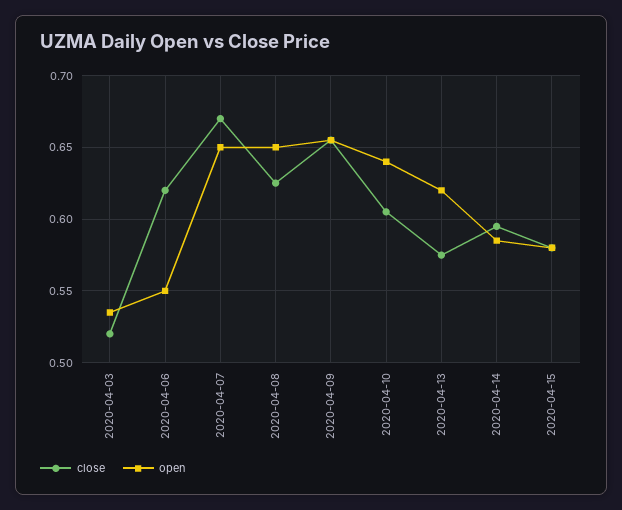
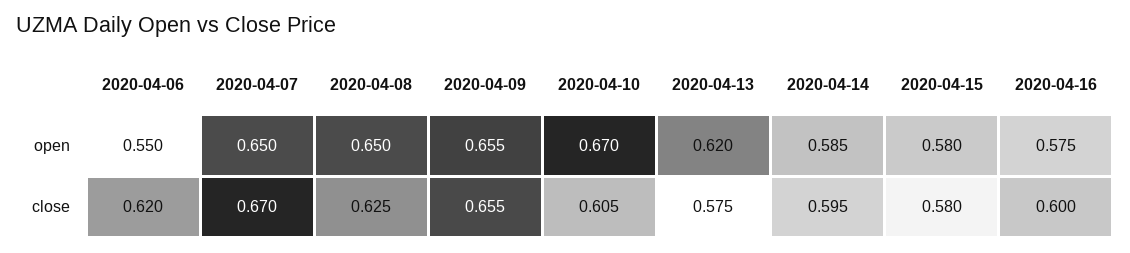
close, 2020-04-03: 0.52 -> none
open, 2020-04-03: 0.535 -> none
open, 2020-04-10: 0.64 -> 0.67
open, 2020-04-16: none -> 0.575
close, 2020-04-16: none -> 0.6

